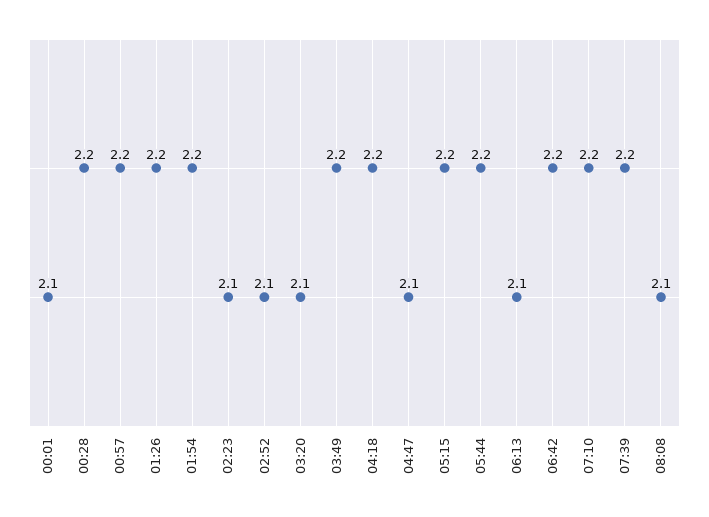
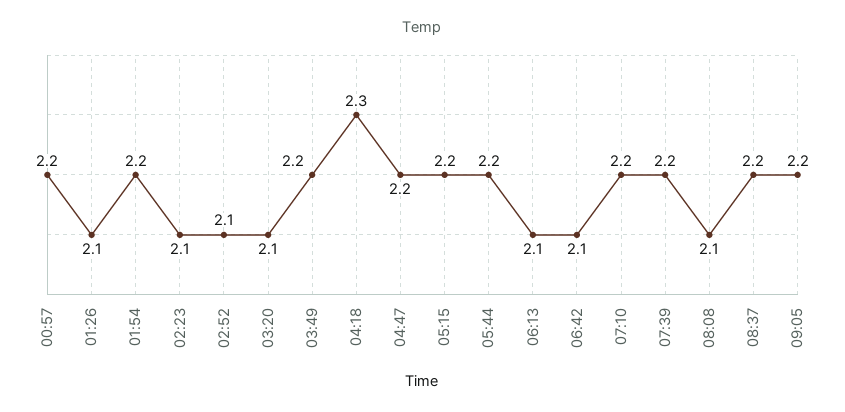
00:01: 2.1 -> none
00:28: 2.2 -> none
01:26: 2.2 -> 2.1
04:18: 2.2 -> 2.3
04:47: 2.1 -> 2.2
06:42: 2.2 -> 2.1
08:37: none -> 2.2
09:05: none -> 2.2

